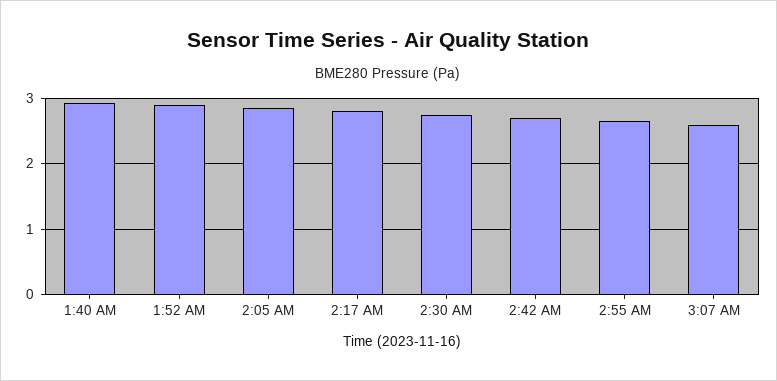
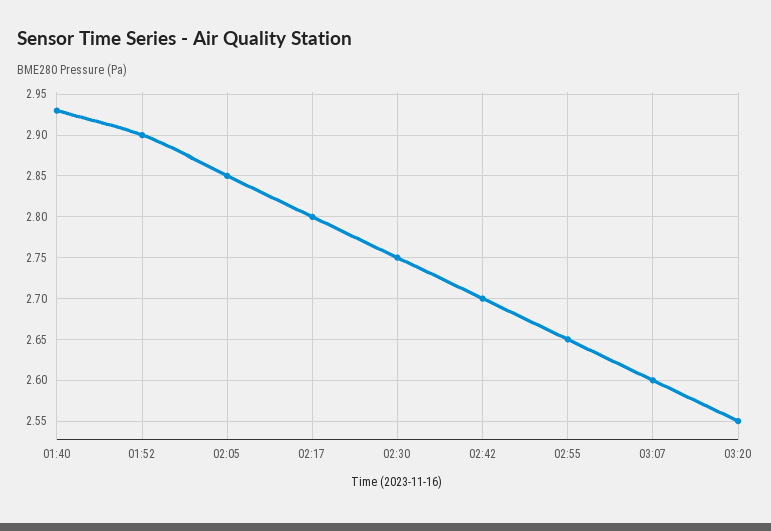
03:20: none -> 2.55

